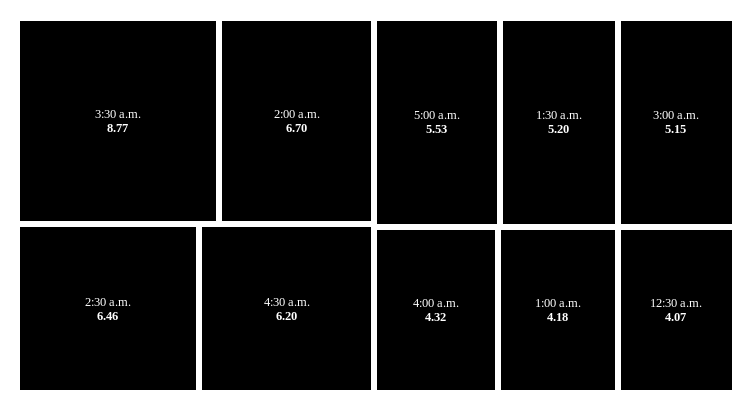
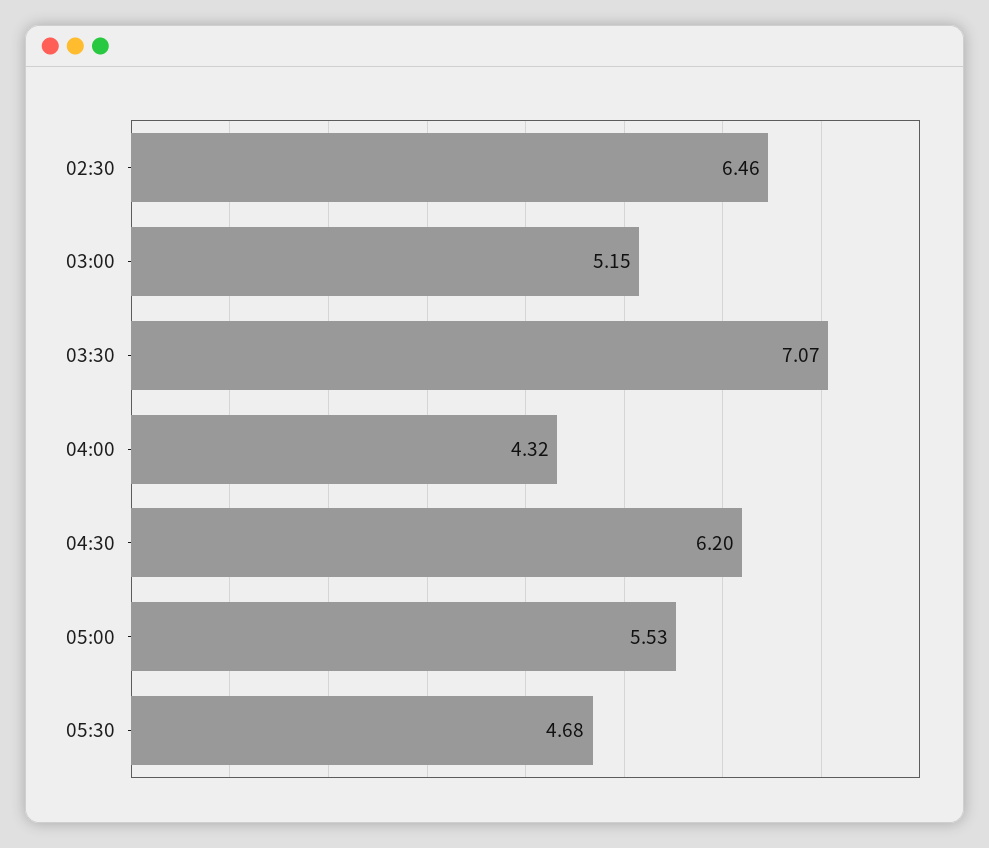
3:30 a.m.: 8.77 -> 7.07
2:00 a.m.: 6.7 -> none
1:30 a.m.: 5.2 -> none
1:00 a.m.: 4.18 -> none
12:30 a.m.: 4.07 -> none
05:30: none -> 4.68

